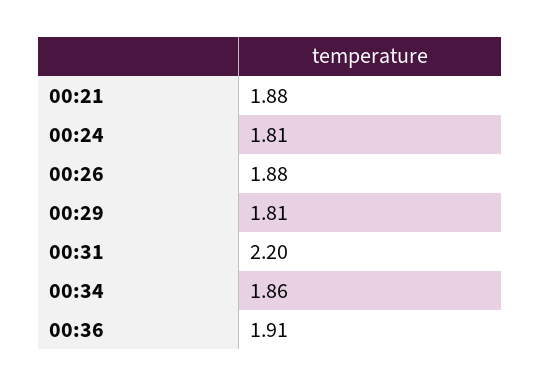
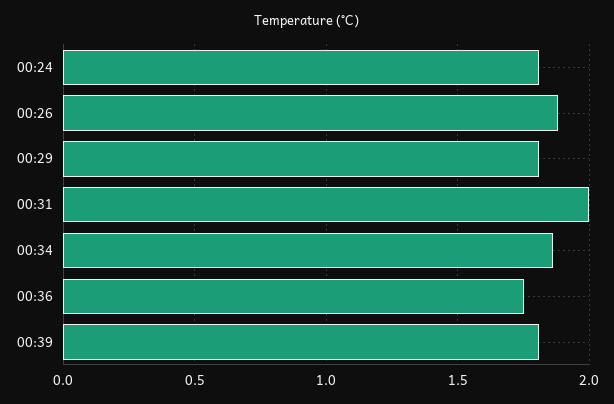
00:21: 1.88 -> none
00:31: 2.2 -> 2
00:36: 1.91 -> 1.75
00:39: none -> 1.8

